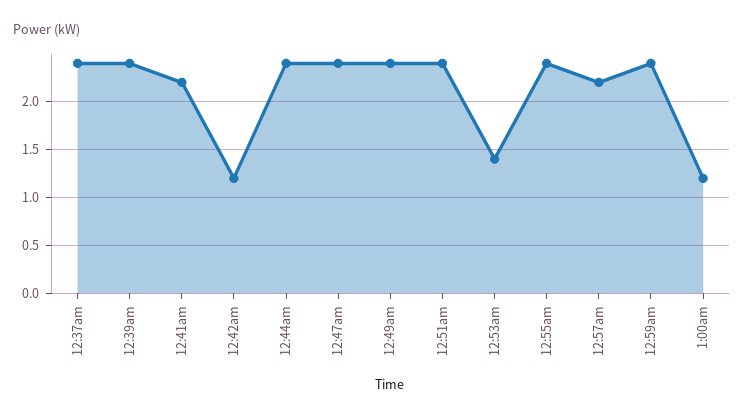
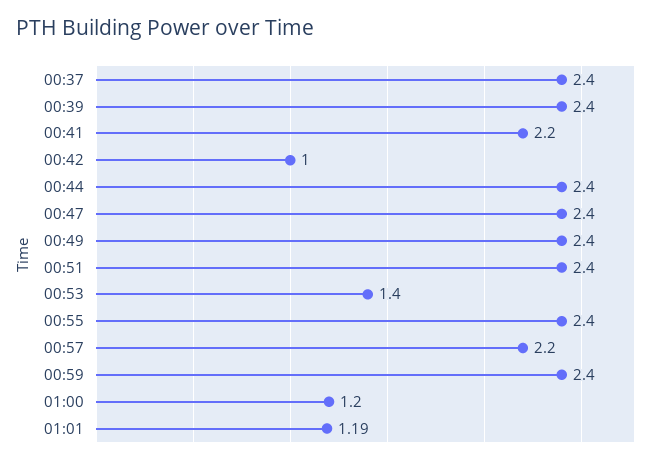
12:42am: 1.2 -> 1
01:01: none -> 1.19

